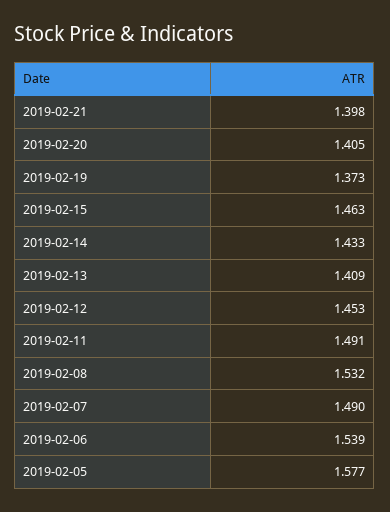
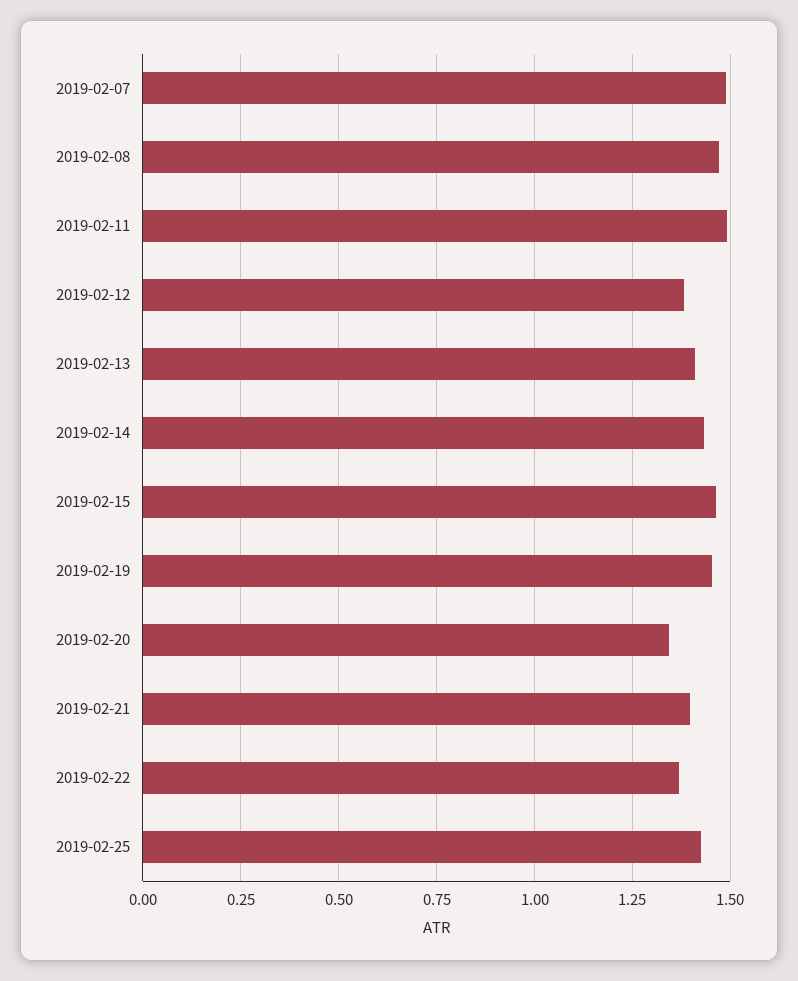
2019-02-20: 1.405 -> 1.35
2019-02-19: 1.373 -> 1.45
2019-02-12: 1.453 -> 1.375
2019-02-08: 1.532 -> 1.475
2019-02-06: 1.539 -> none
2019-02-05: 1.577 -> none
2019-02-22: none -> 1.375
2019-02-25: none -> 1.425

